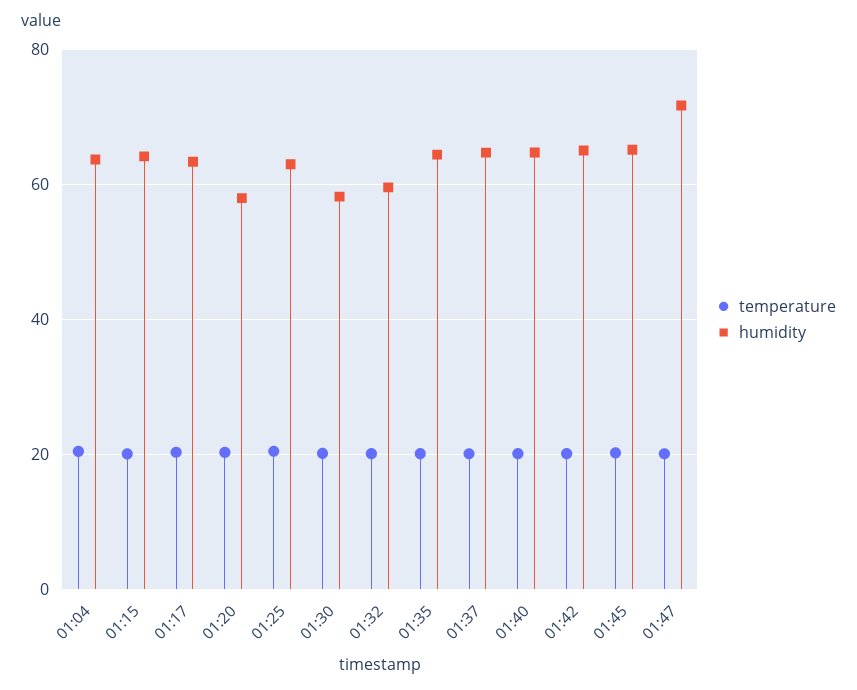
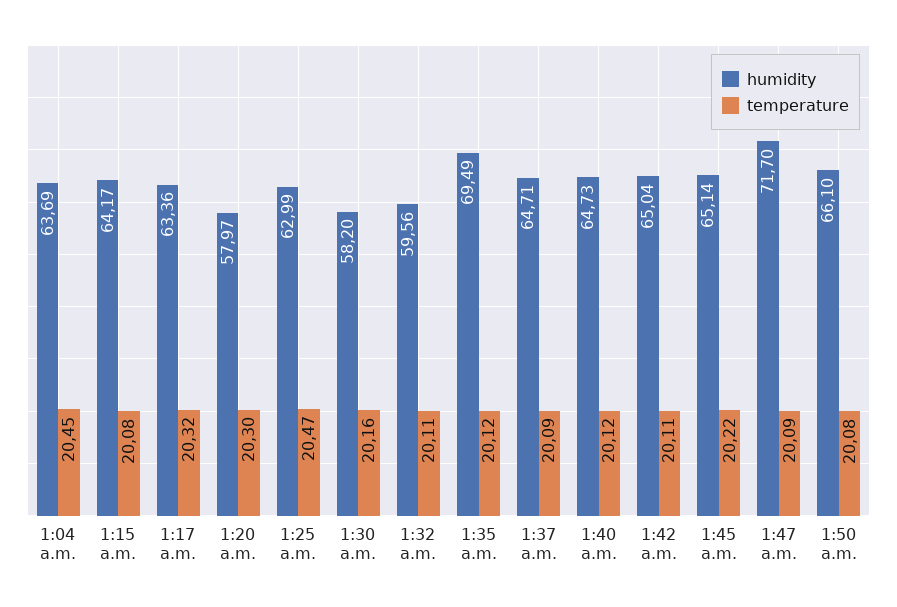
humidity, 01:35: 64 -> 69.49
humidity, 1:50 a.m.: none -> 66.1
temperature, 1:50 a.m.: none -> 20.08

